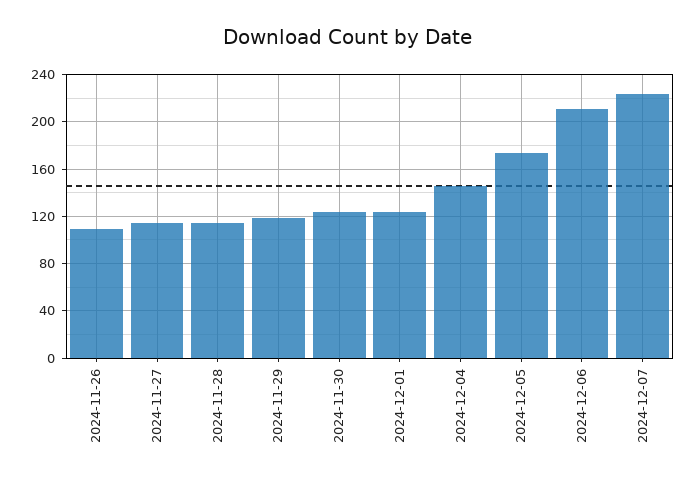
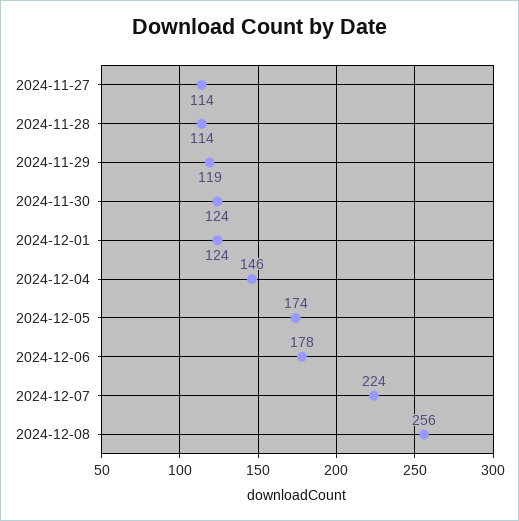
2024-11-26: 110 -> none
2024-12-06: 210 -> 178
2024-12-08: none -> 256

